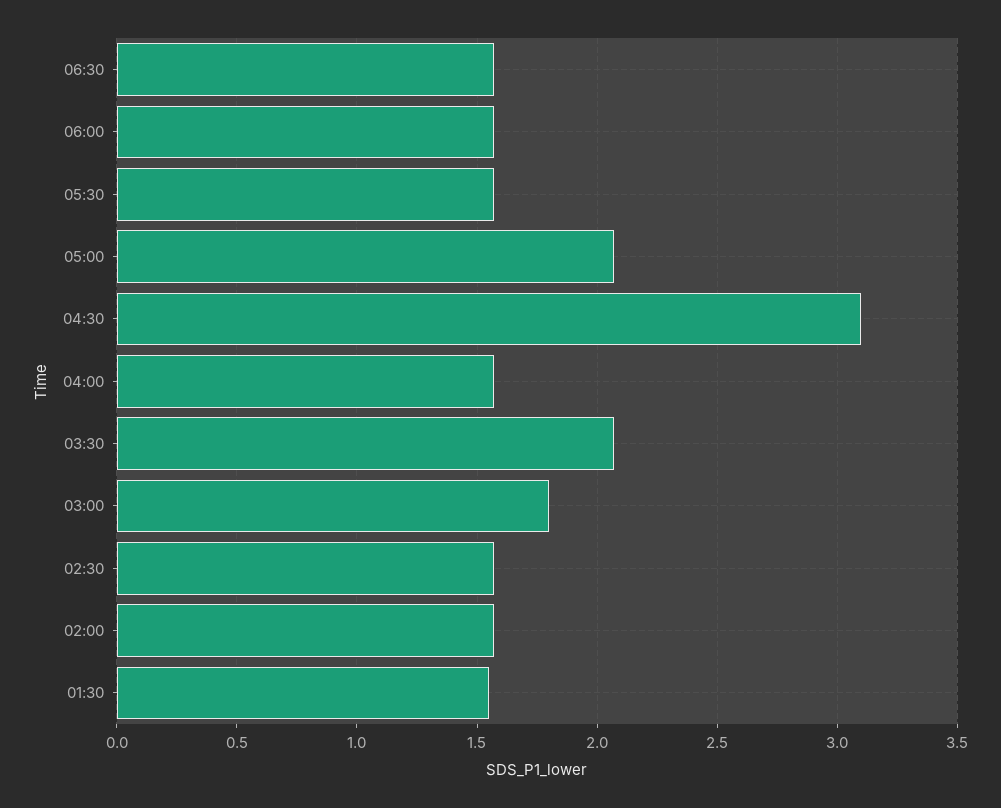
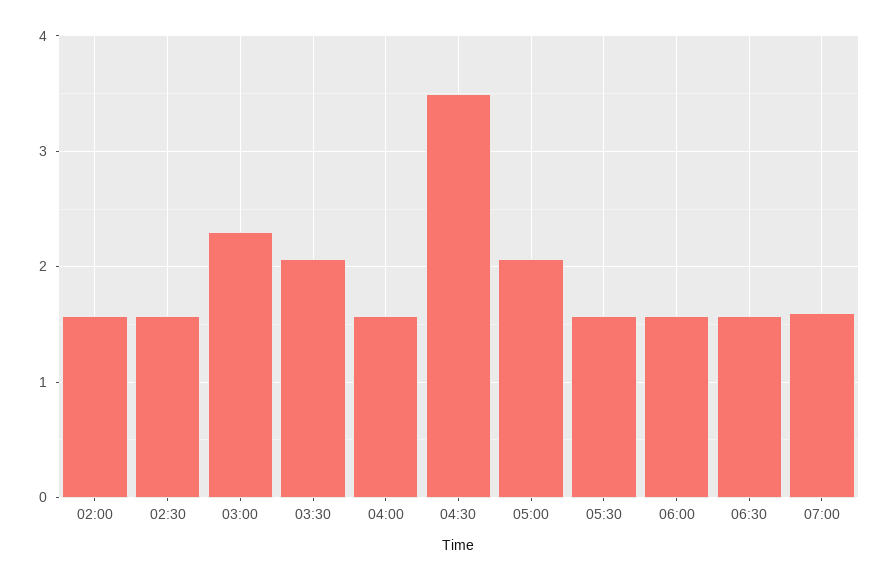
04:30: 3.1 -> 3.5
03:00: 1.8 -> 2.3
01:30: 1.55 -> none
07:00: none -> 1.6

